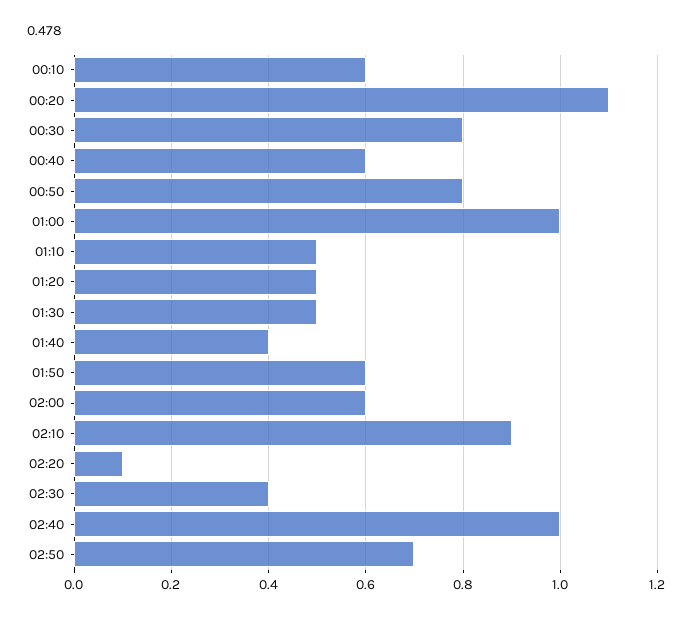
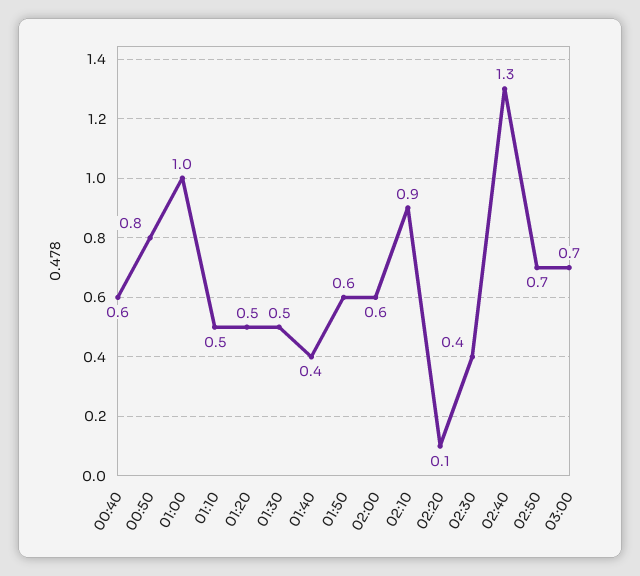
00:10: 0.6 -> none
00:20: 1.1 -> none
00:30: 0.8 -> none
02:40: 1 -> 1.3
03:00: none -> 0.7

